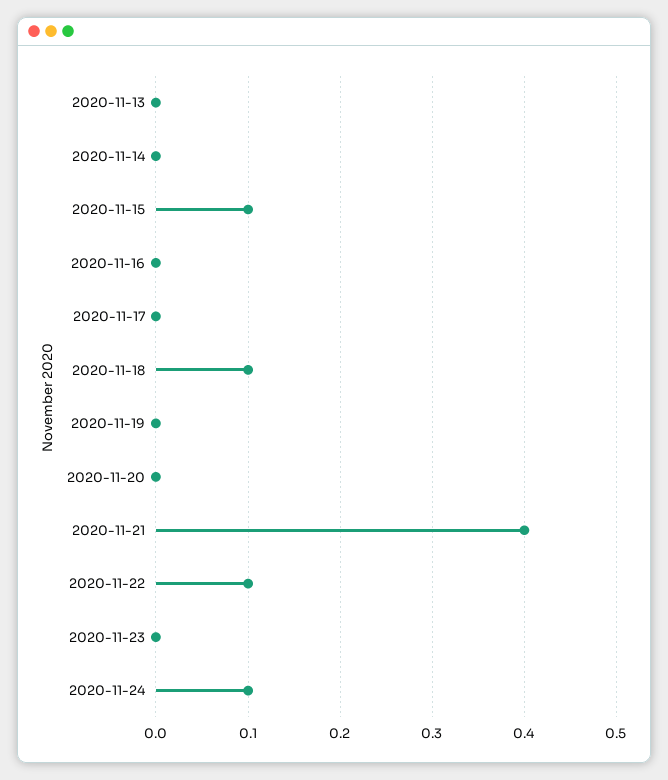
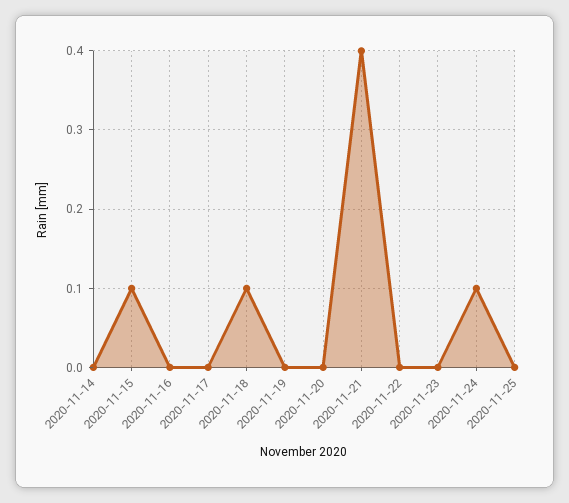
2020-11-13: 0 -> none
2020-11-22: 0.1 -> 0
2020-11-25: none -> 0

